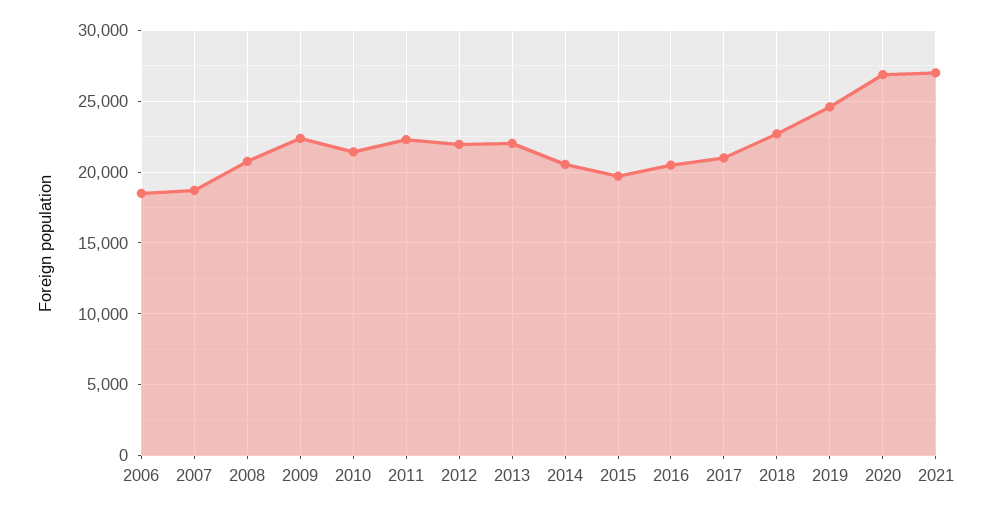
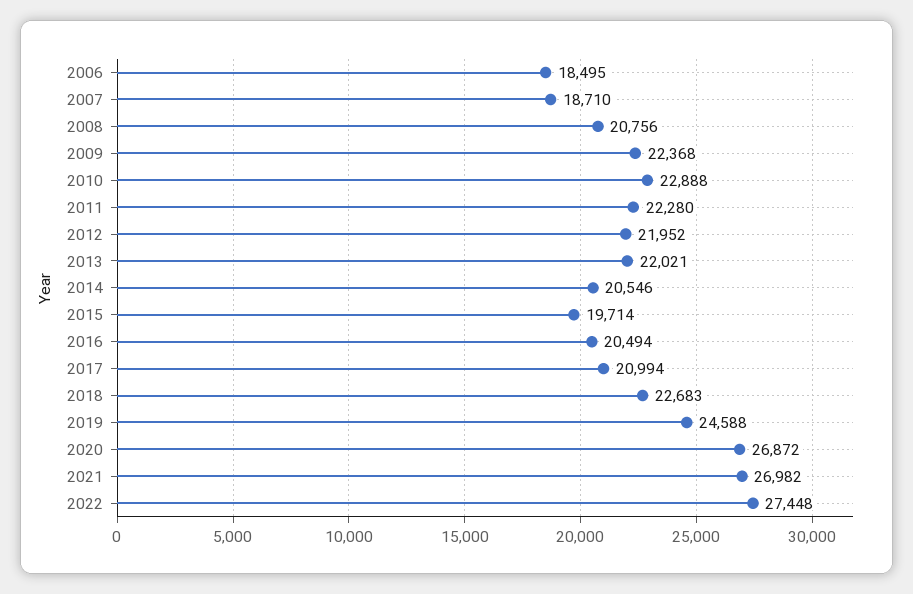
2010: 21500 -> 22888
2022: none -> 27448

